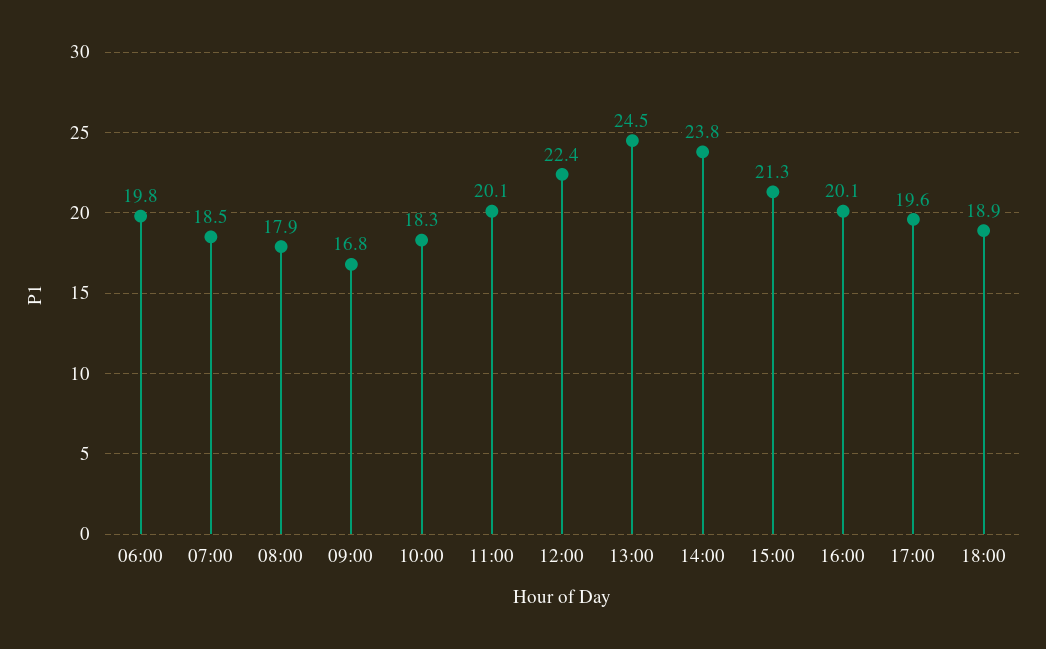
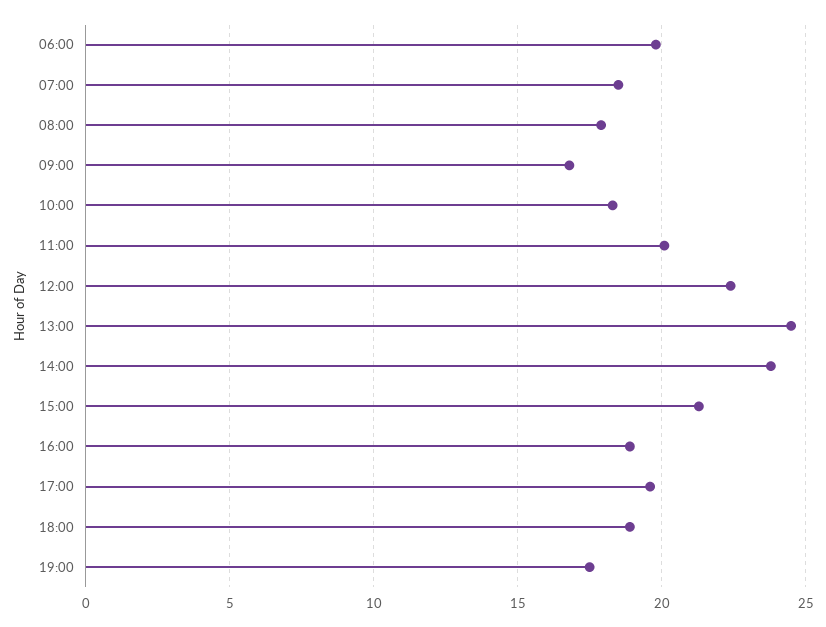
16:00: 20.1 -> 19
19:00: none -> 17.5

